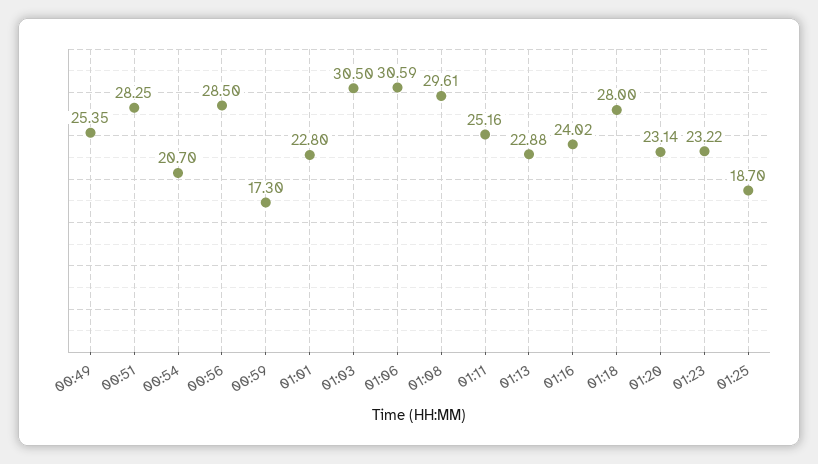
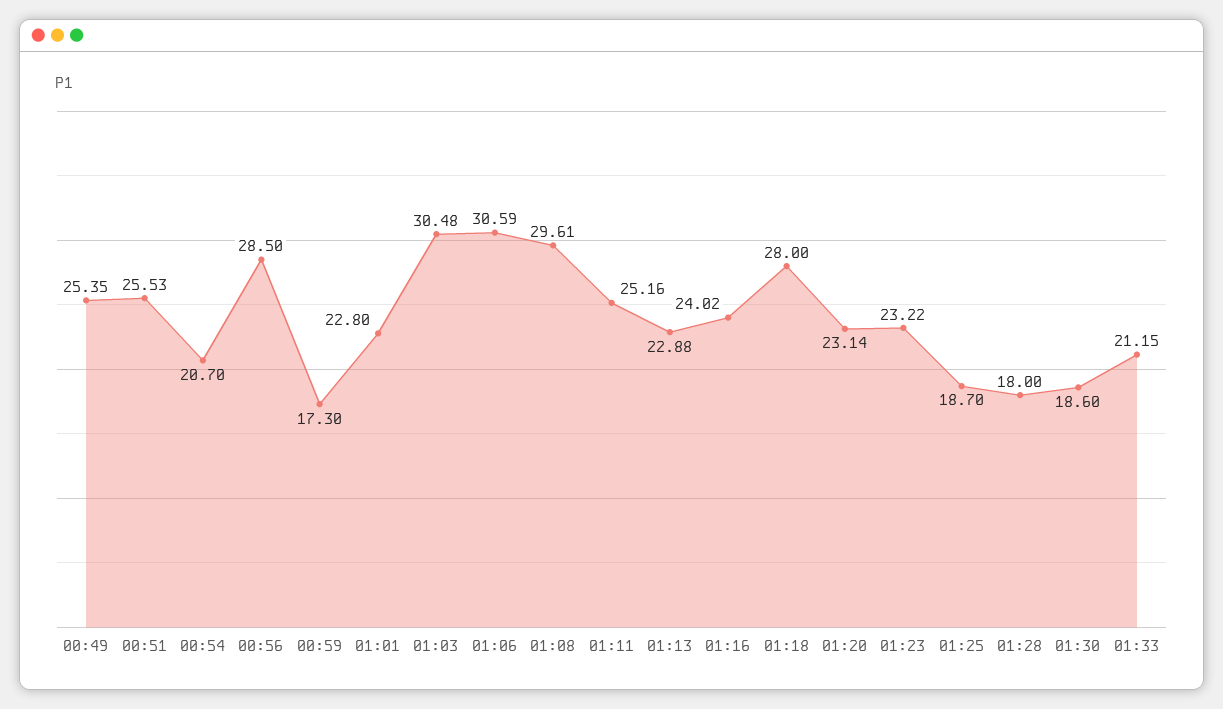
00:51: 28.25 -> 25.53
01:03: 30.5 -> 30.48
01:28: none -> 18
01:30: none -> 18.6
01:33: none -> 21.15

